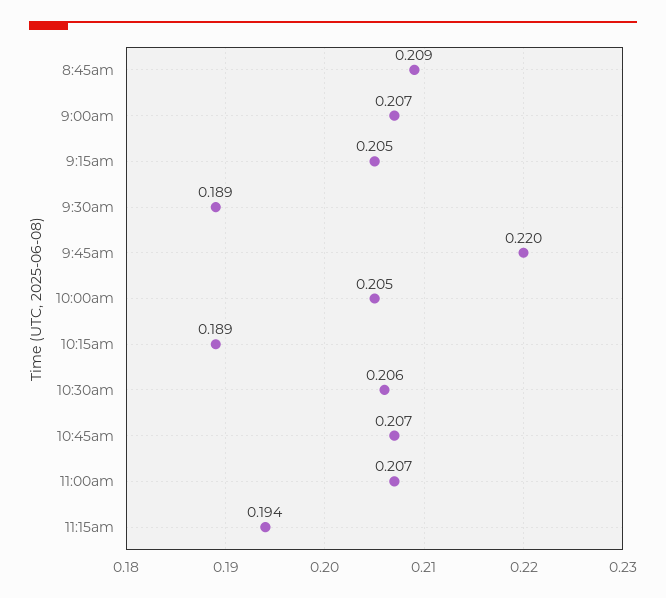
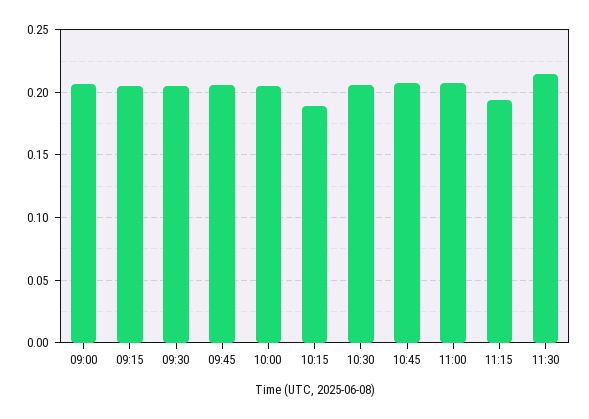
8:45am: 0.209 -> none
9:30am: 0.189 -> 0.205
9:45am: 0.22 -> 0.205
11:30: none -> 0.215

